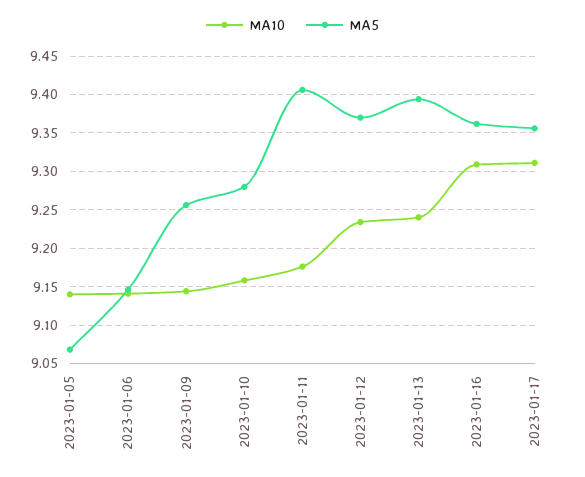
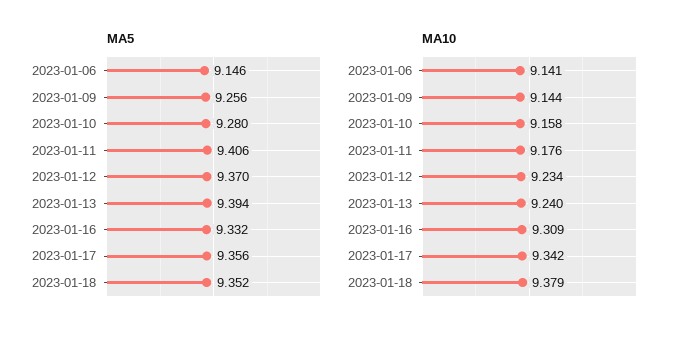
MA10, 2023-01-05: 9.14 -> none
MA5, 2023-01-05: 9.07 -> none
MA5, 2023-01-16: 9.36 -> 9.332
MA10, 2023-01-17: 9.31 -> 9.342
MA5, 2023-01-18: none -> 9.352
MA10, 2023-01-18: none -> 9.379

